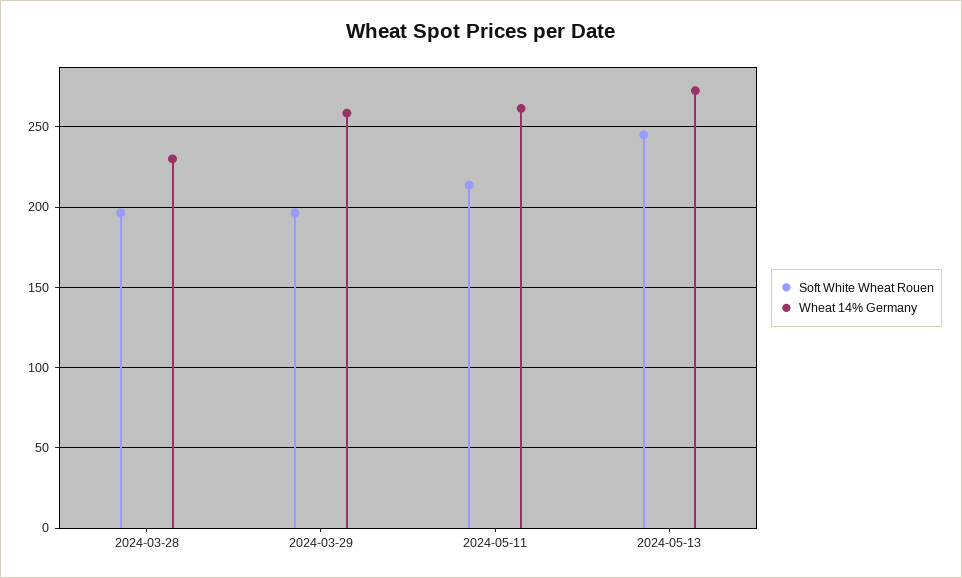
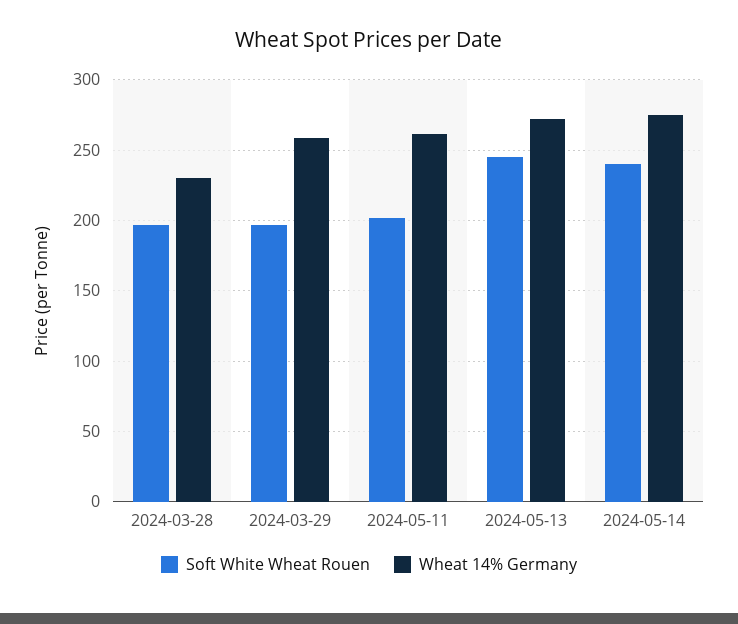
Soft White Wheat Rouen, 2024-05-11: 215 -> 200
Soft White Wheat Rouen, 2024-05-14: none -> 240
Wheat 14% Germany, 2024-05-14: none -> 275

